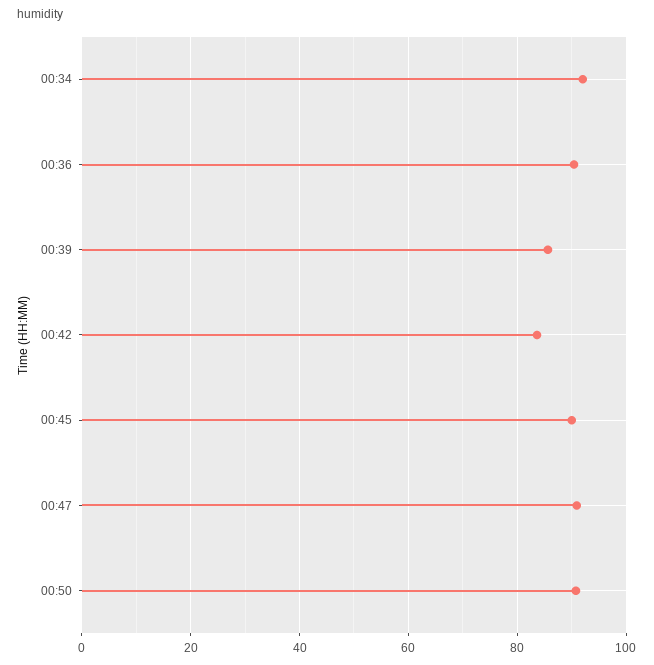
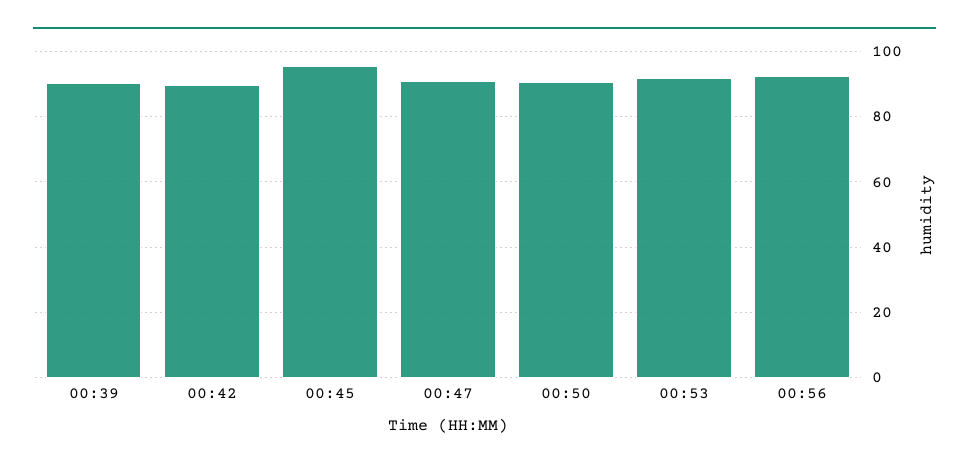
00:34: 92 -> none
00:36: 90 -> none
00:39: 86 -> 90
00:42: 84 -> 90
00:45: 90 -> 96
00:53: none -> 92
00:56: none -> 92

